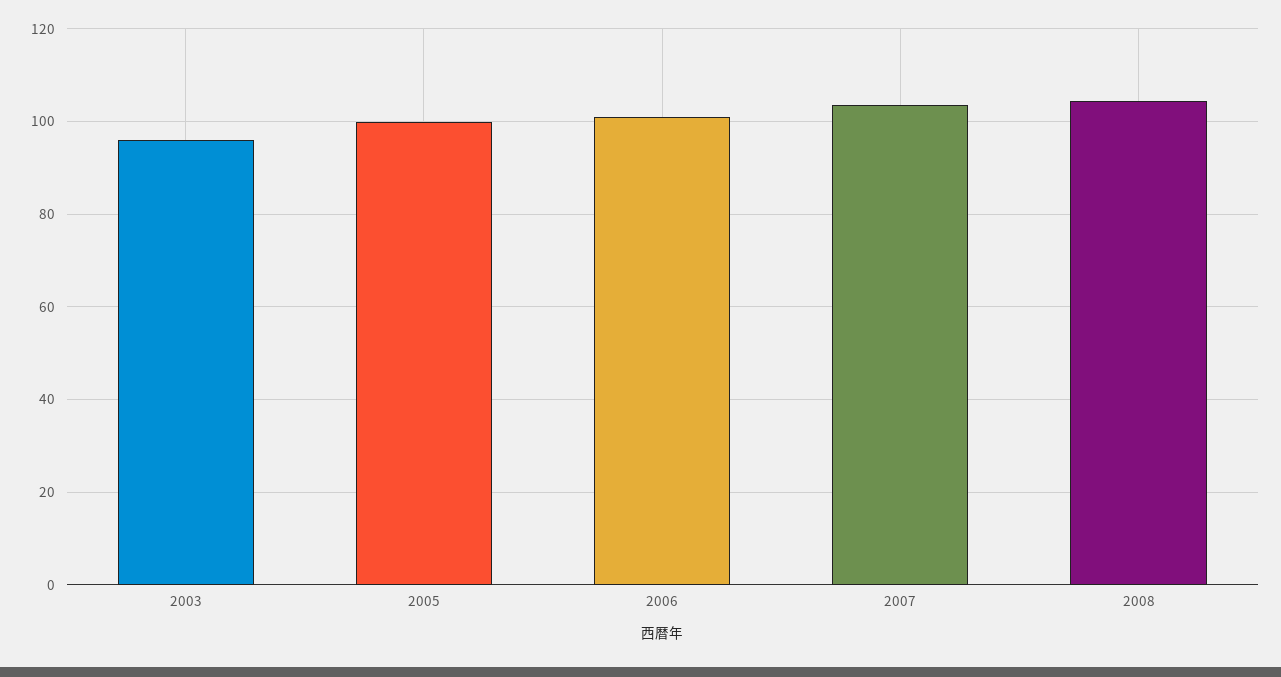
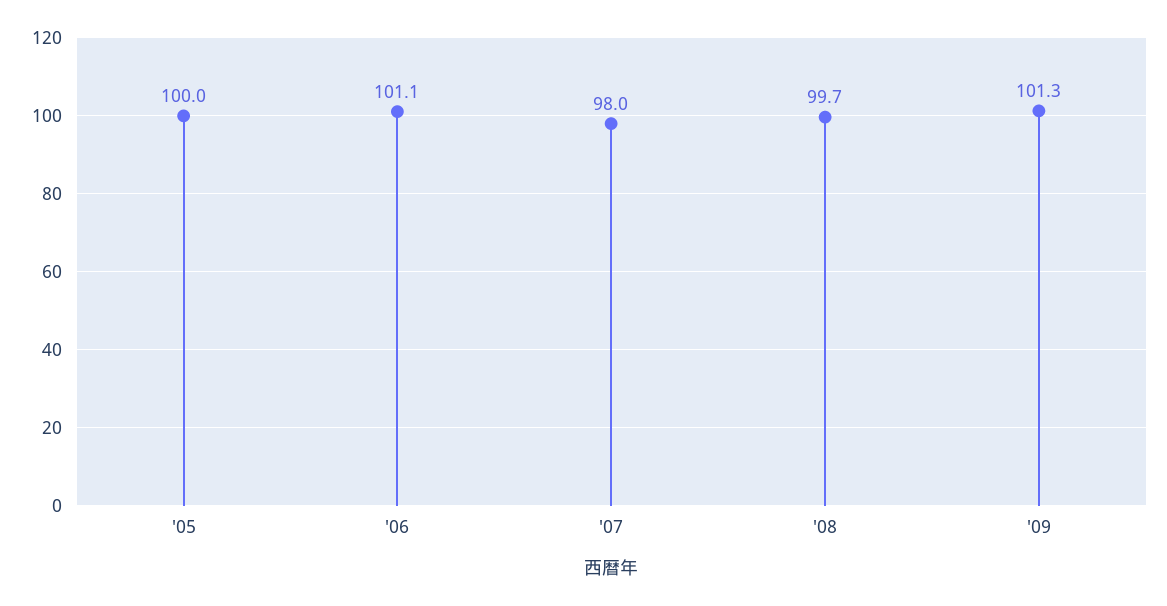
2003: 96 -> none
2007: 104 -> 98
2008: 104 -> 99.7
'09: none -> 101.3

